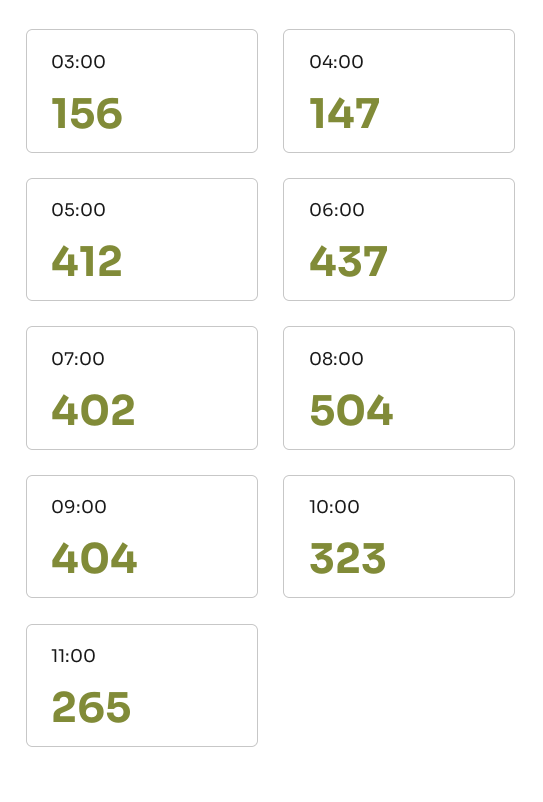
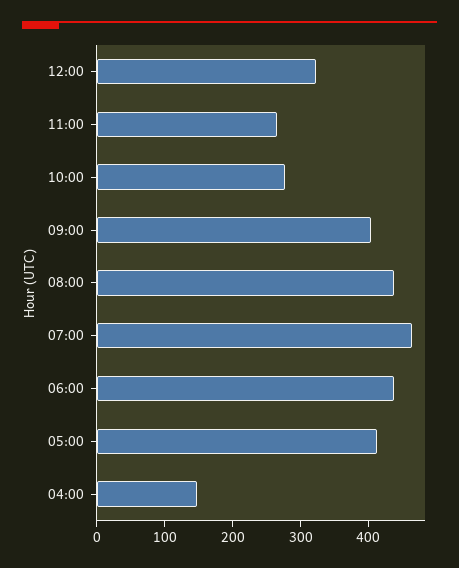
03:00: 156 -> none
07:00: 402 -> 460
08:00: 504 -> 440
10:00: 323 -> 280
12:00: none -> 320

